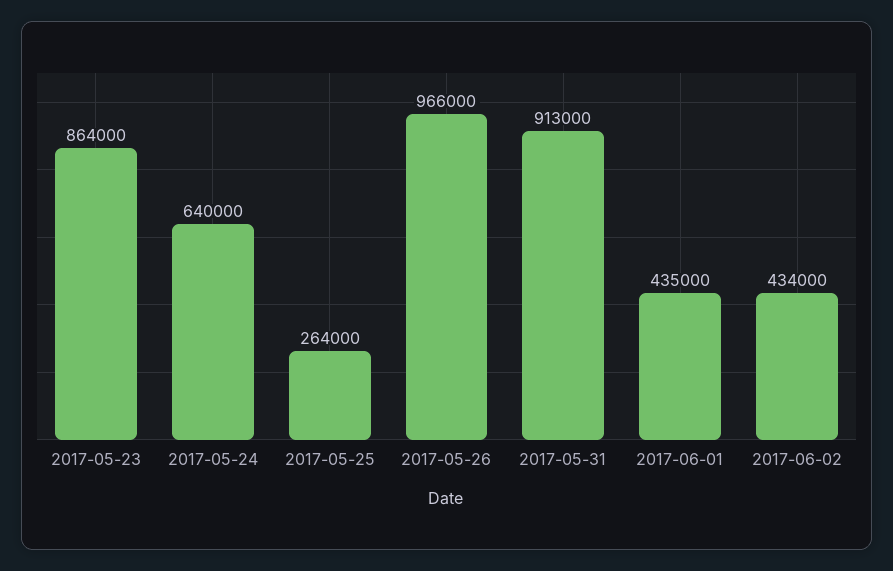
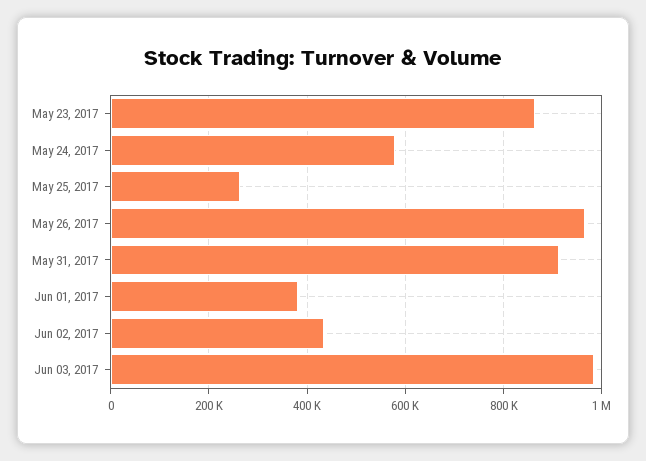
2017-05-24: 640000 -> 580000
2017-06-01: 435000 -> 380000
Jun 03, 2017: none -> 980000

